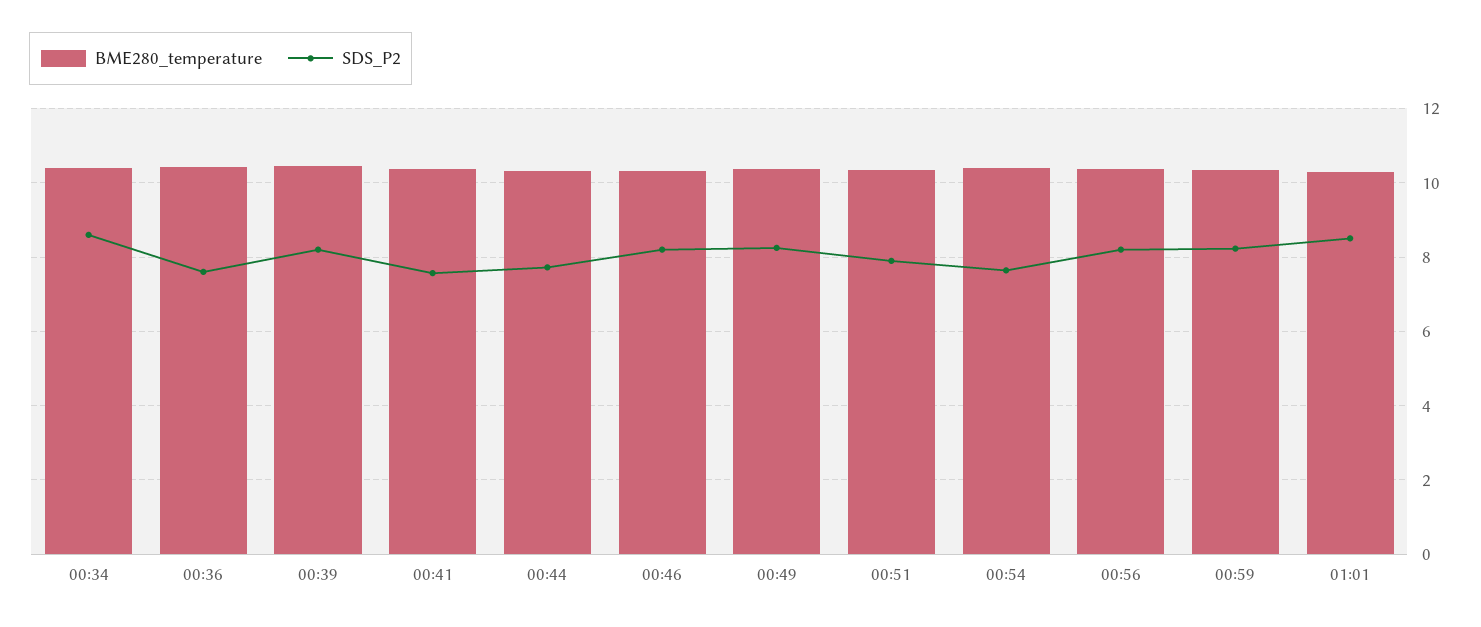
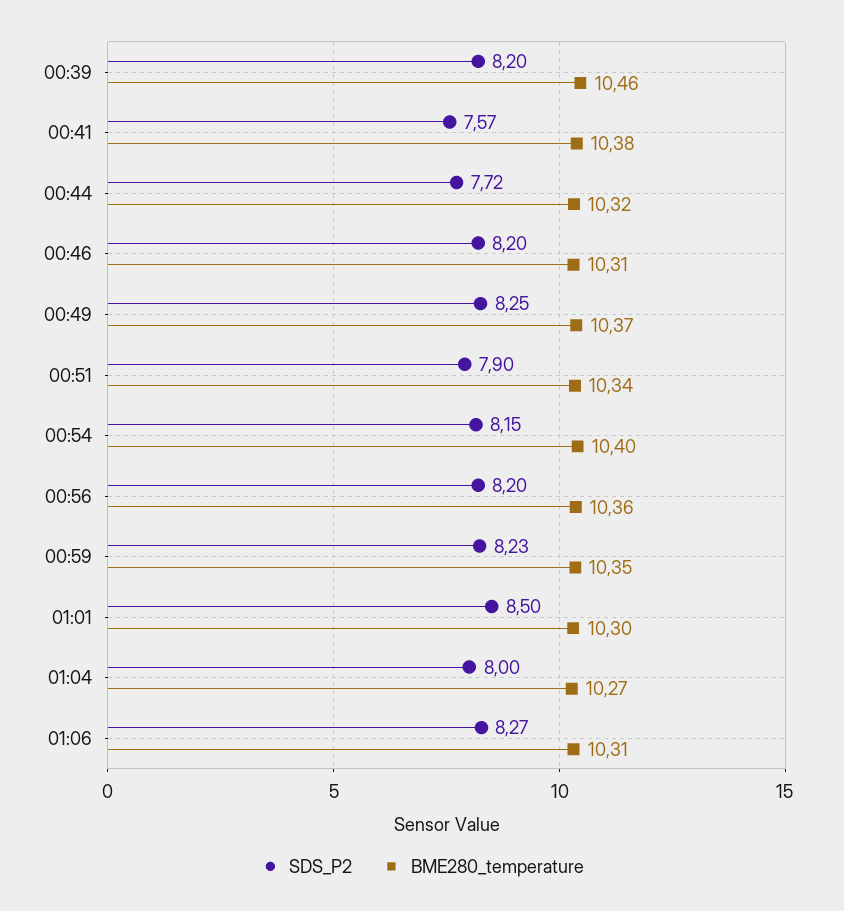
BME280_temperature, 00:34: 10.4 -> none
SDS_P2, 00:34: 8.6 -> none
BME280_temperature, 00:36: 10.4 -> none
SDS_P2, 00:36: 7.6 -> none
SDS_P2, 00:54: 7.6 -> 8.15
SDS_P2, 01:04: none -> 8
BME280_temperature, 01:04: none -> 10.27
SDS_P2, 01:06: none -> 8.27
BME280_temperature, 01:06: none -> 10.31

